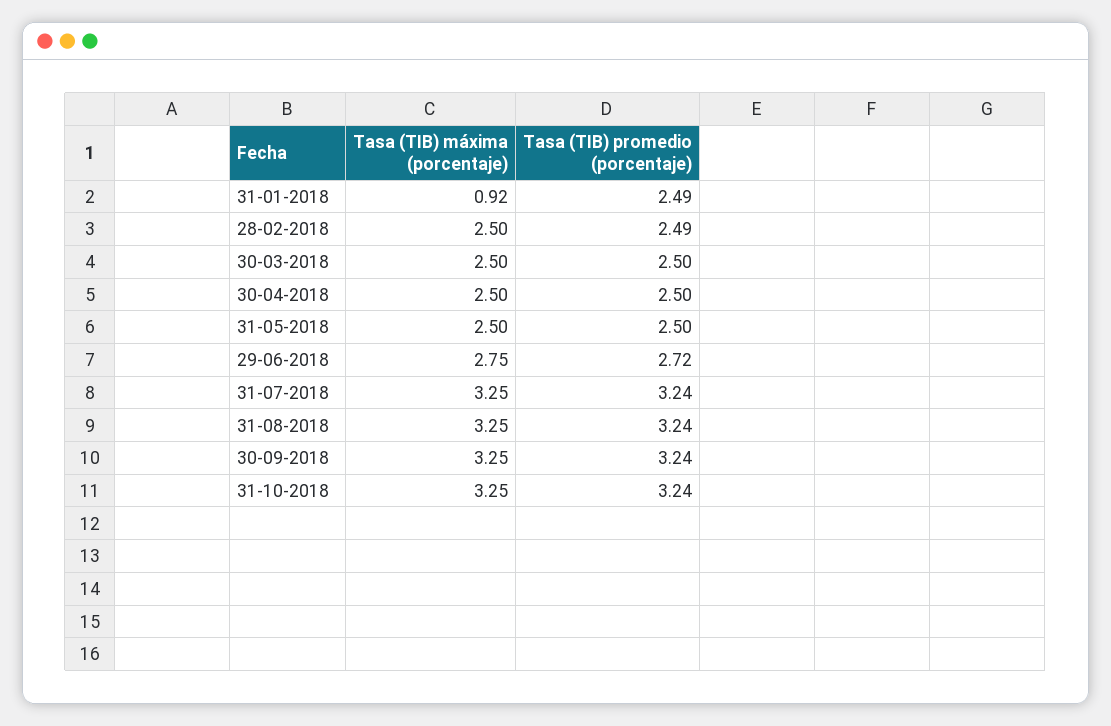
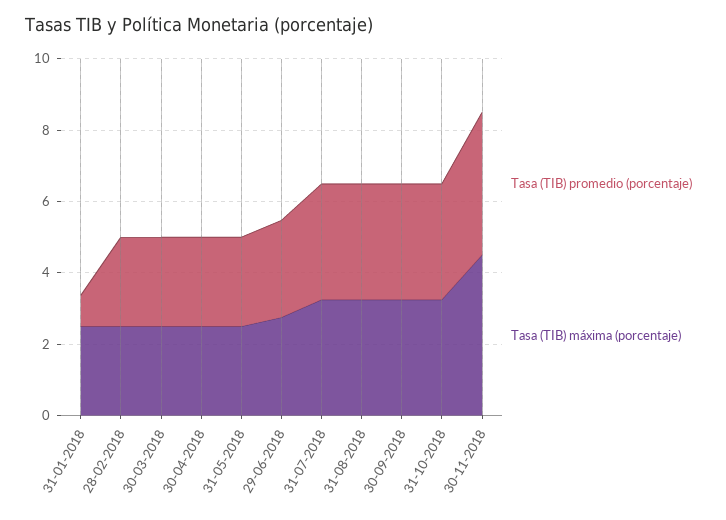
Tasa (TIB) máxima (porcentaje), 31-01-2018: 0.92 -> 2.5
Tasa (TIB) promedio (porcentaje), 31-01-2018: 2.49 -> 1
Tasa (TIB) promedio (porcentaje), 30-11-2018: none -> 4
Tasa (TIB) máxima (porcentaje), 30-11-2018: none -> 4.5

